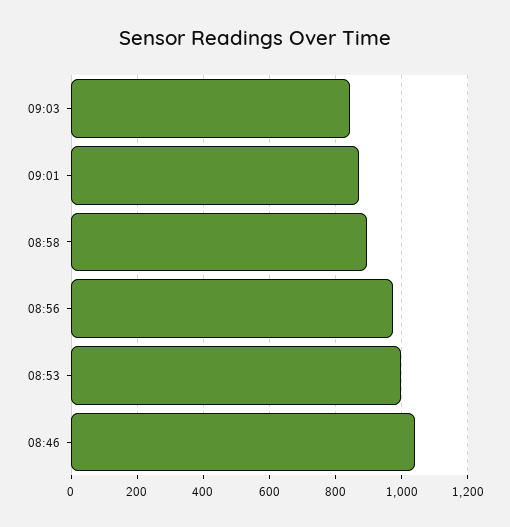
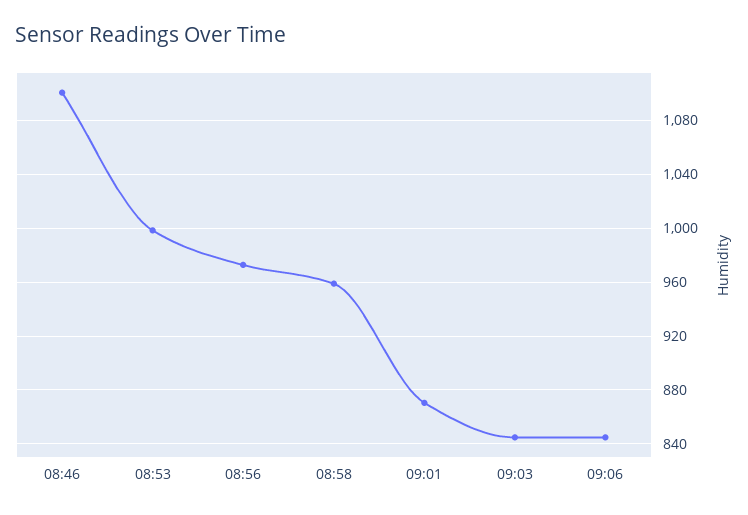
08:58: 900 -> 960
08:46: 1040 -> 1100
09:06: none -> 845

